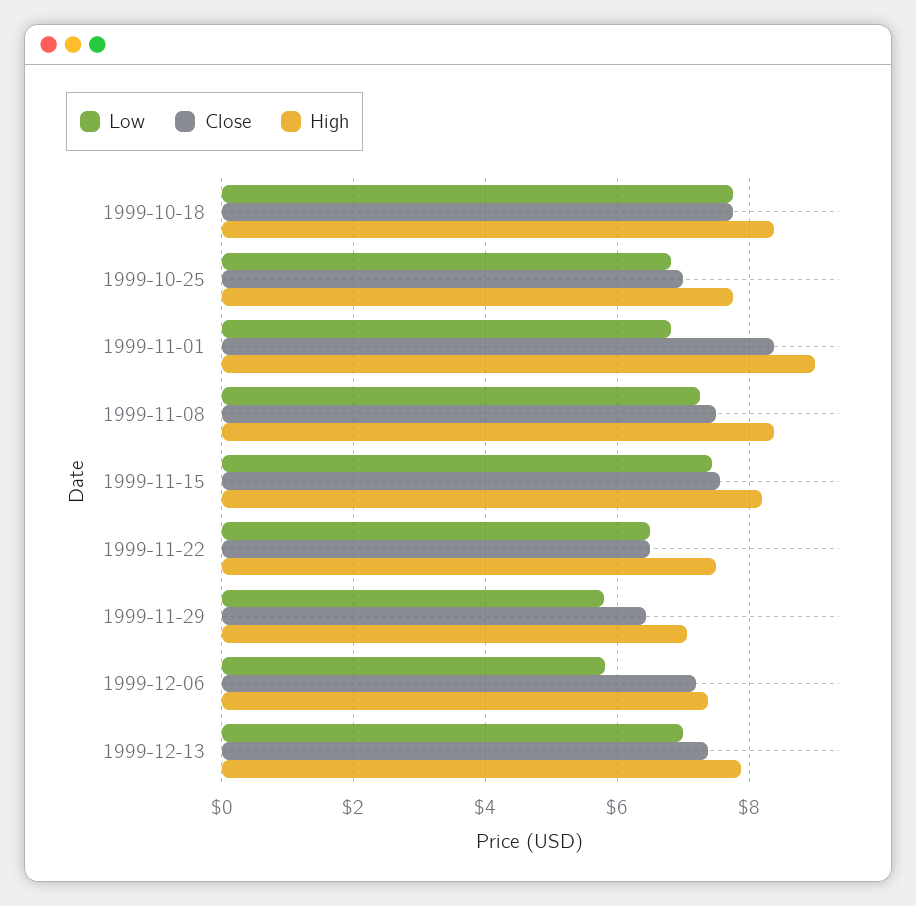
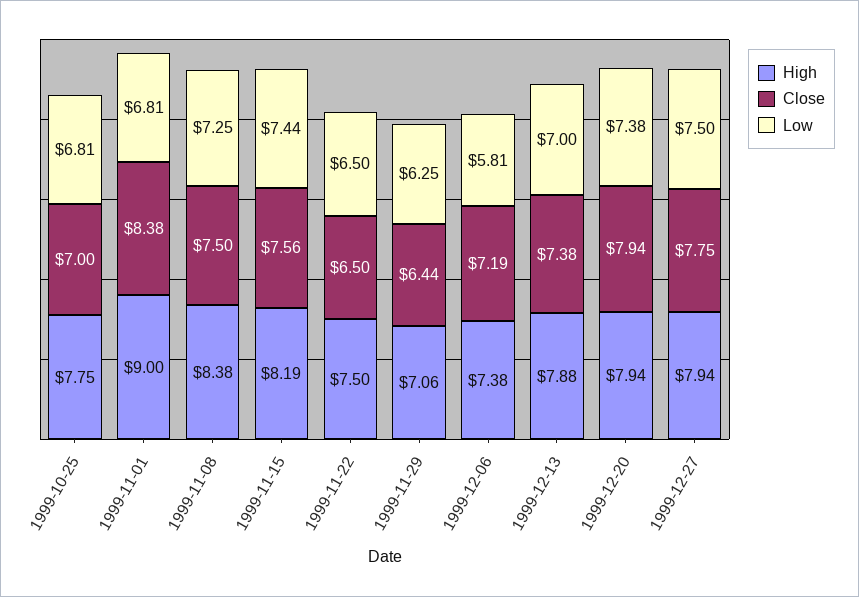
Low, 1999-10-18: 7.8 -> none
Close, 1999-10-18: 7.8 -> none
High, 1999-10-18: 8.4 -> none
Low, 1999-11-29: 5.8 -> 6.25
High, 1999-12-20: none -> 7.94
Close, 1999-12-20: none -> 7.94
Low, 1999-12-20: none -> 7.38
High, 1999-12-27: none -> 7.94
Close, 1999-12-27: none -> 7.75
Low, 1999-12-27: none -> 7.5

